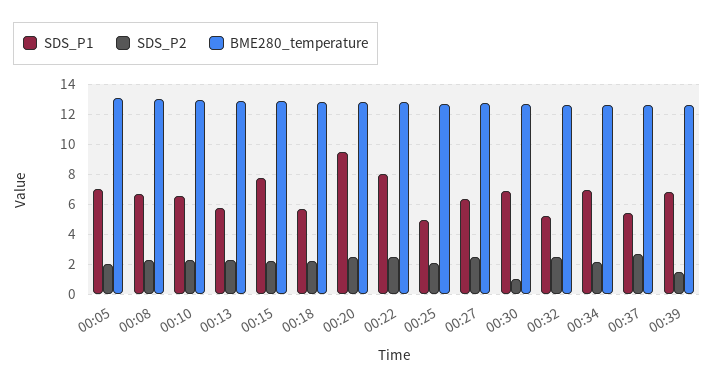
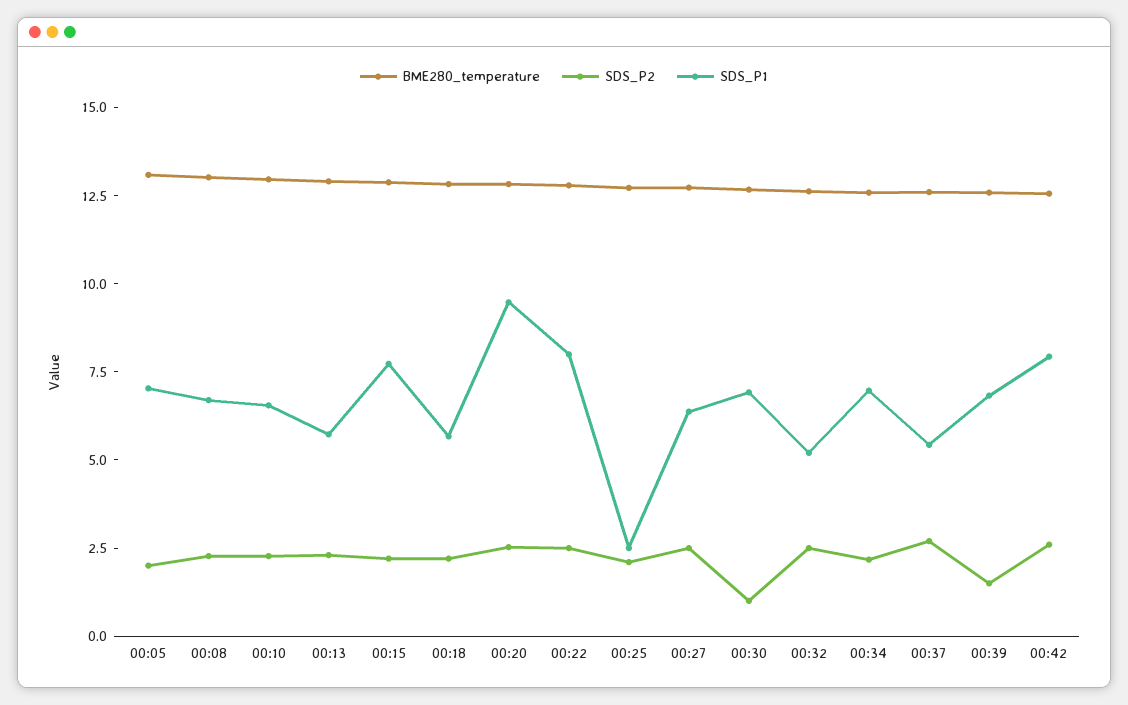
SDS_P1, 00:25: 5 -> 2.5
BME280_temperature, 00:42: none -> 12.5
SDS_P2, 00:42: none -> 2.5
SDS_P1, 00:42: none -> 8

